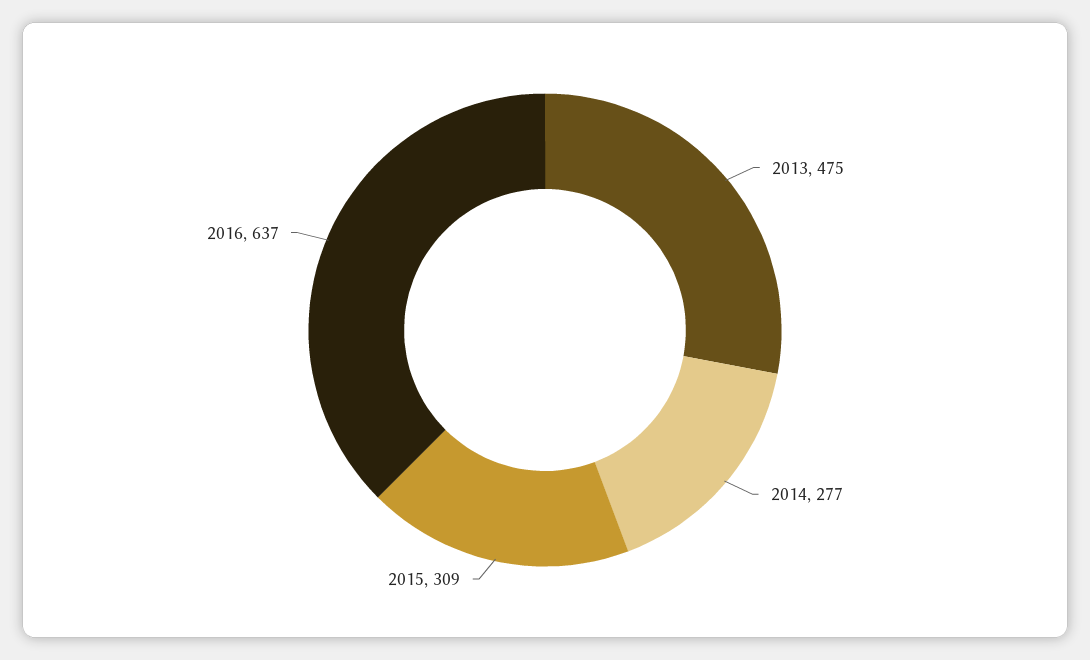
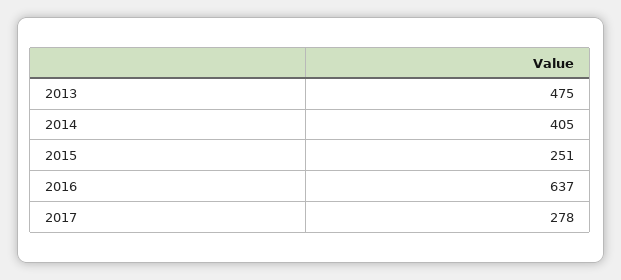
2014: 277 -> 405
2015: 309 -> 251
2017: none -> 278

